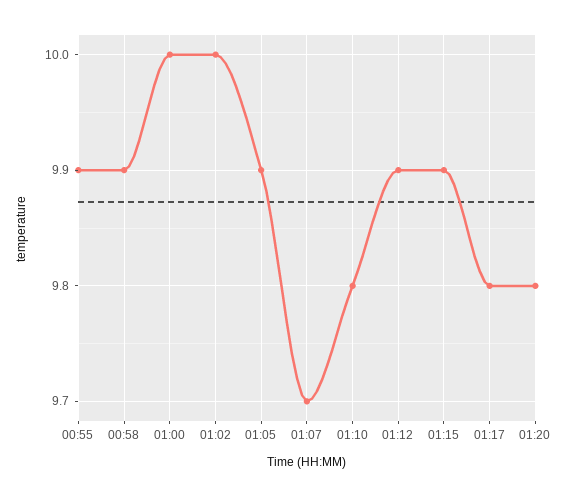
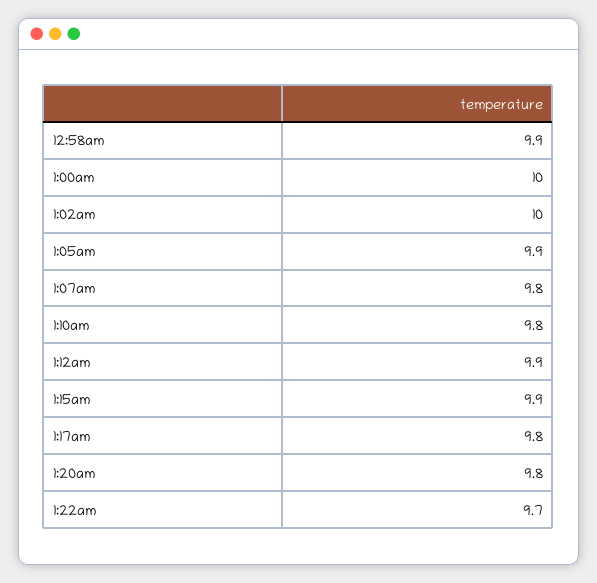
00:55: 9.9 -> none
01:07: 9.7 -> 9.8
1:22am: none -> 9.7

